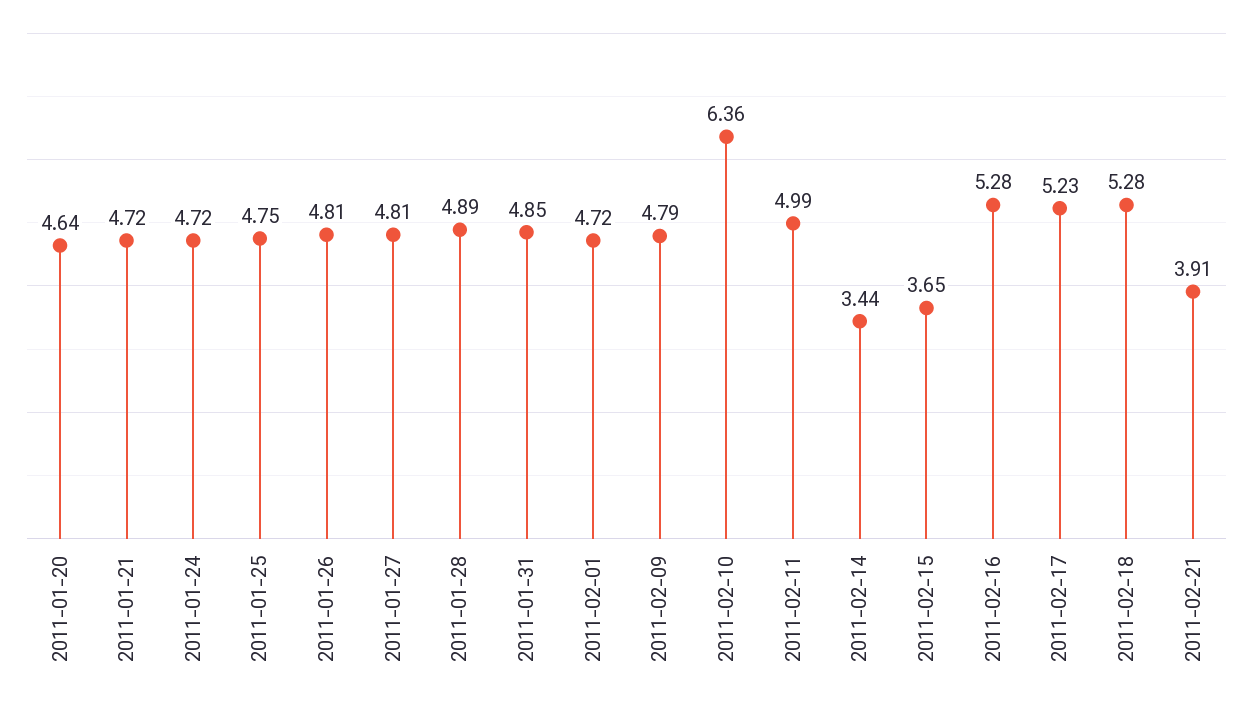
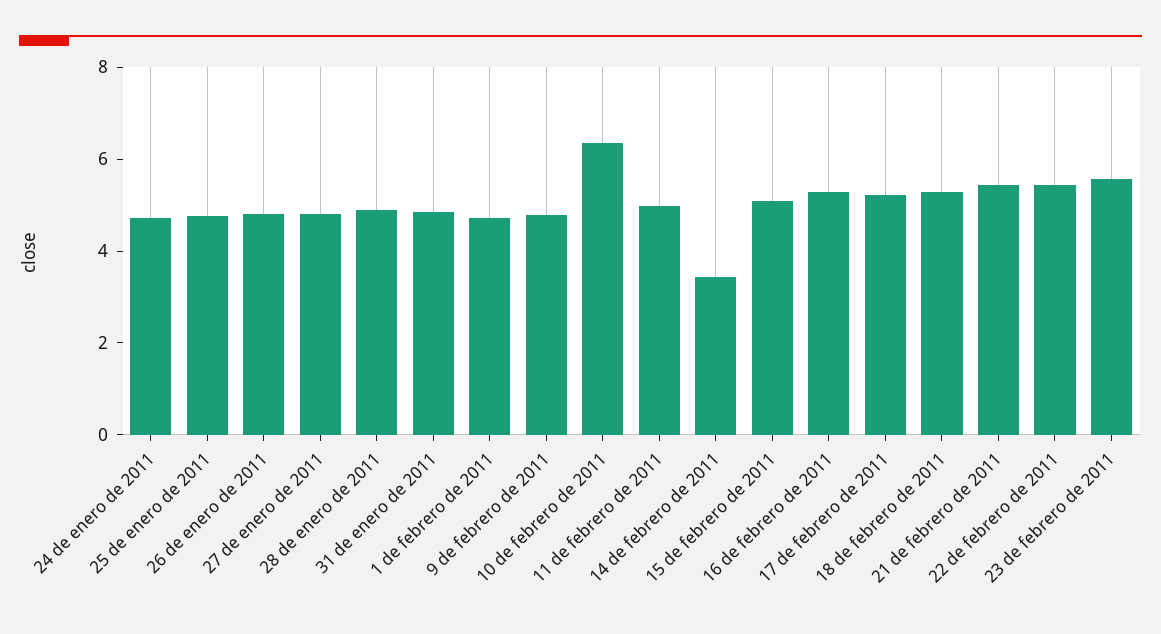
2011-01-20: 4.64 -> none
2011-01-21: 4.72 -> none
2011-02-15: 3.65 -> 5
2011-02-21: 3.91 -> 5.5
22 de febrero de 2011: none -> 5.5
23 de febrero de 2011: none -> 5.5

